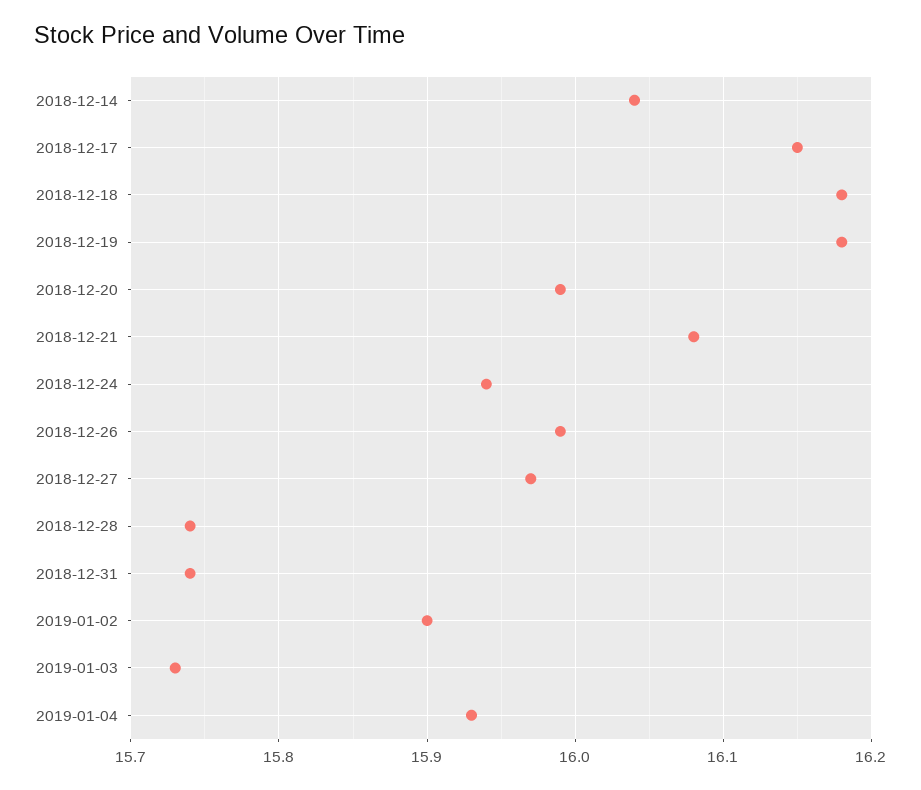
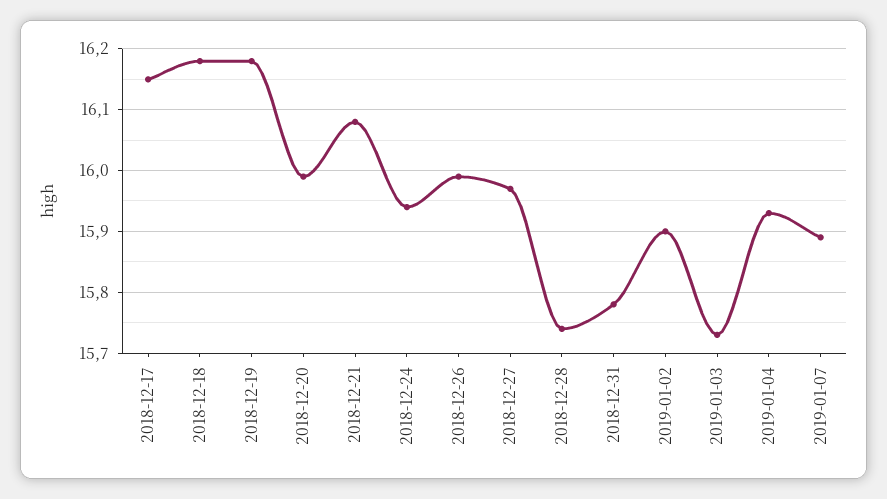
2018-12-14: 16.04 -> none
2018-12-31: 15.74 -> 15.78
2019-01-07: none -> 15.89

